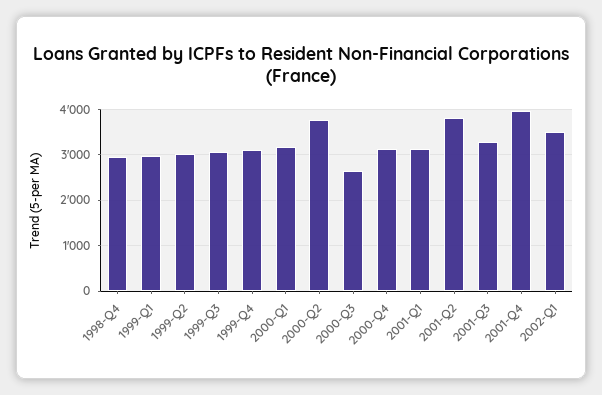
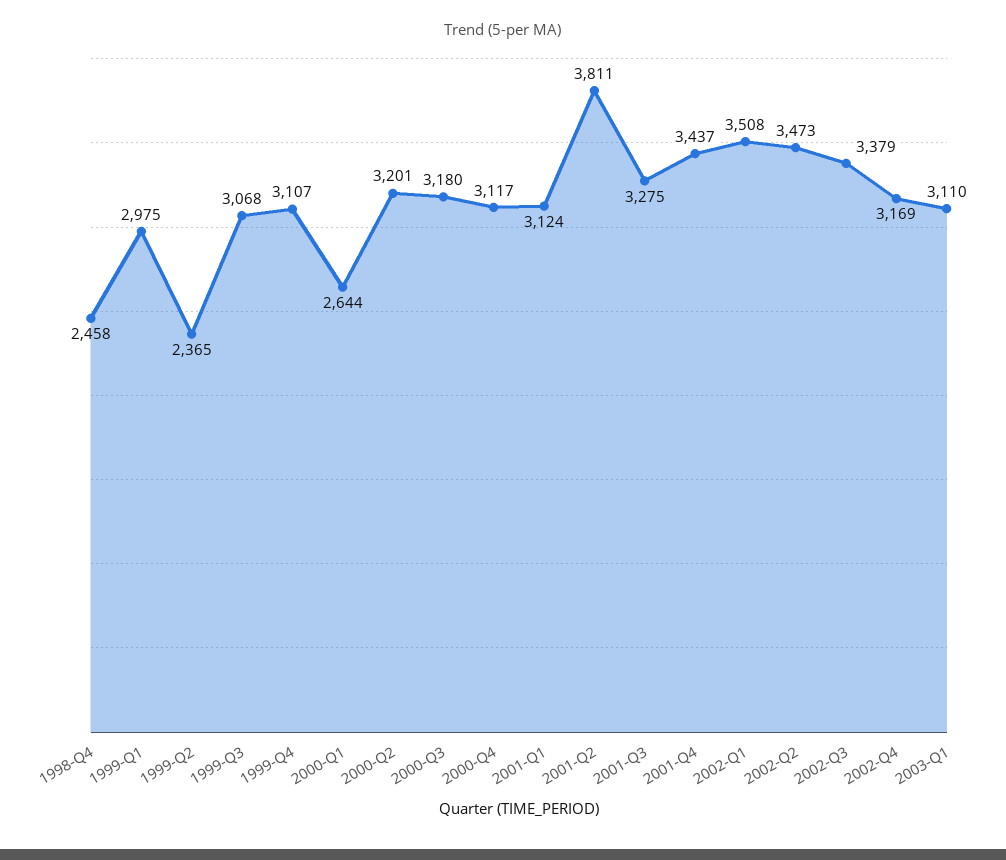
1998-Q4: 3000 -> 2458
1999-Q2: 3000 -> 2365
2000-Q1: 3200 -> 2644
2000-Q2: 3800 -> 3201
2000-Q3: 2600 -> 3180
2001-Q4: 4000 -> 3437
2002-Q2: none -> 3473
2002-Q3: none -> 3379
2002-Q4: none -> 3169
2003-Q1: none -> 3110

